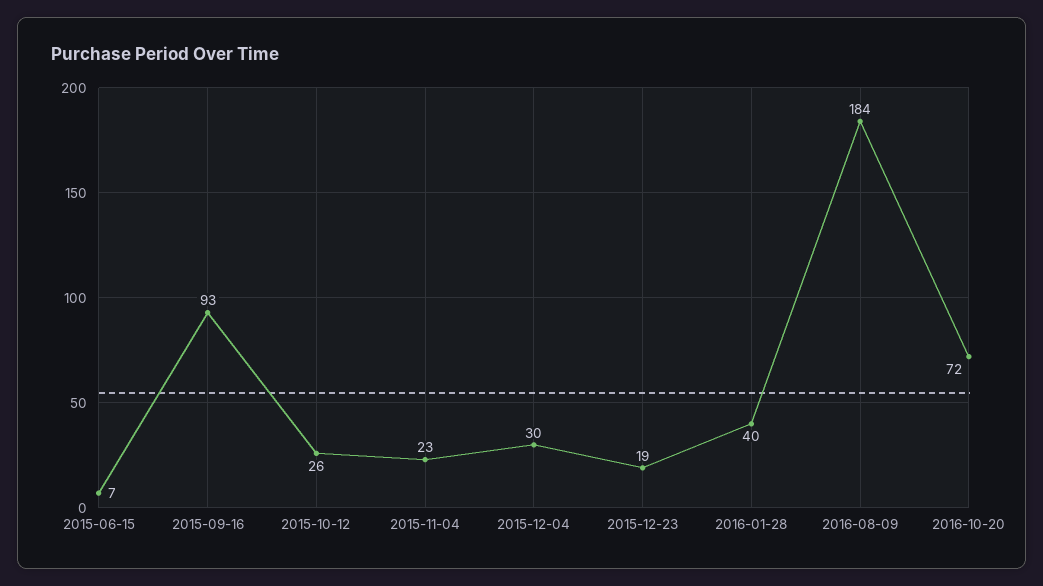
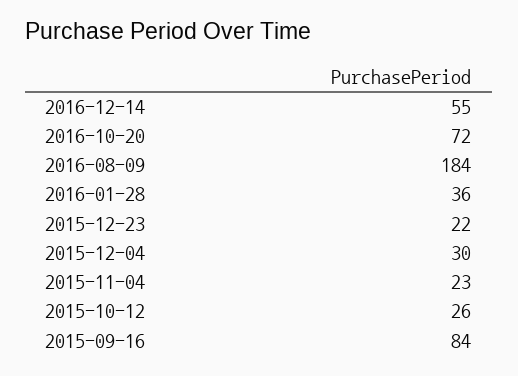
2015-06-15: 7 -> none
2015-09-16: 93 -> 84
2015-12-23: 19 -> 22
2016-01-28: 40 -> 36
2016-12-14: none -> 55

